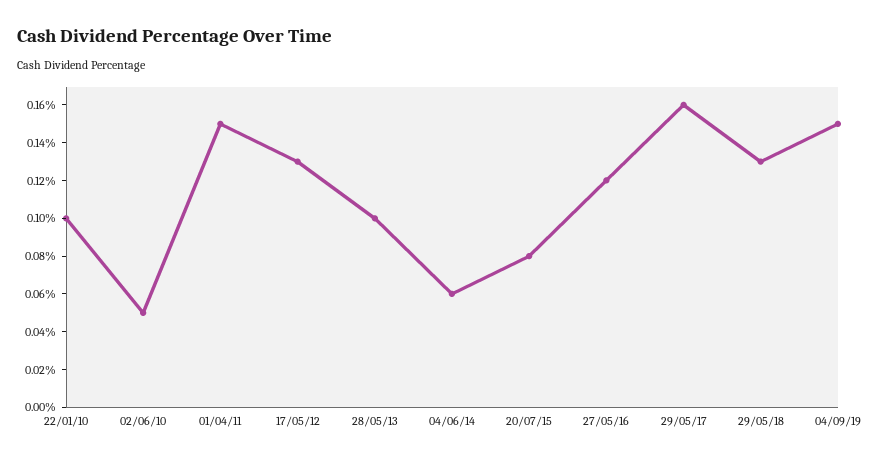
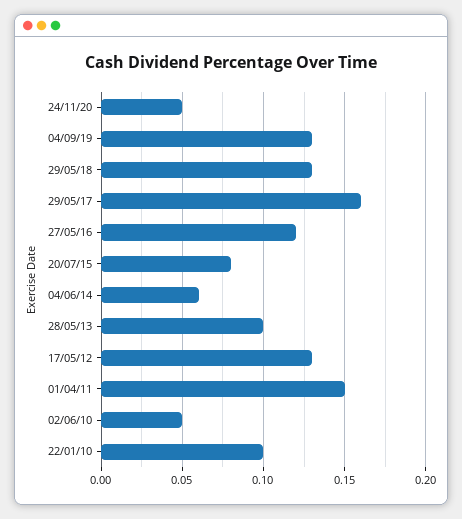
04/09/19: 0.15 -> 0.13
24/11/20: none -> 0.05

